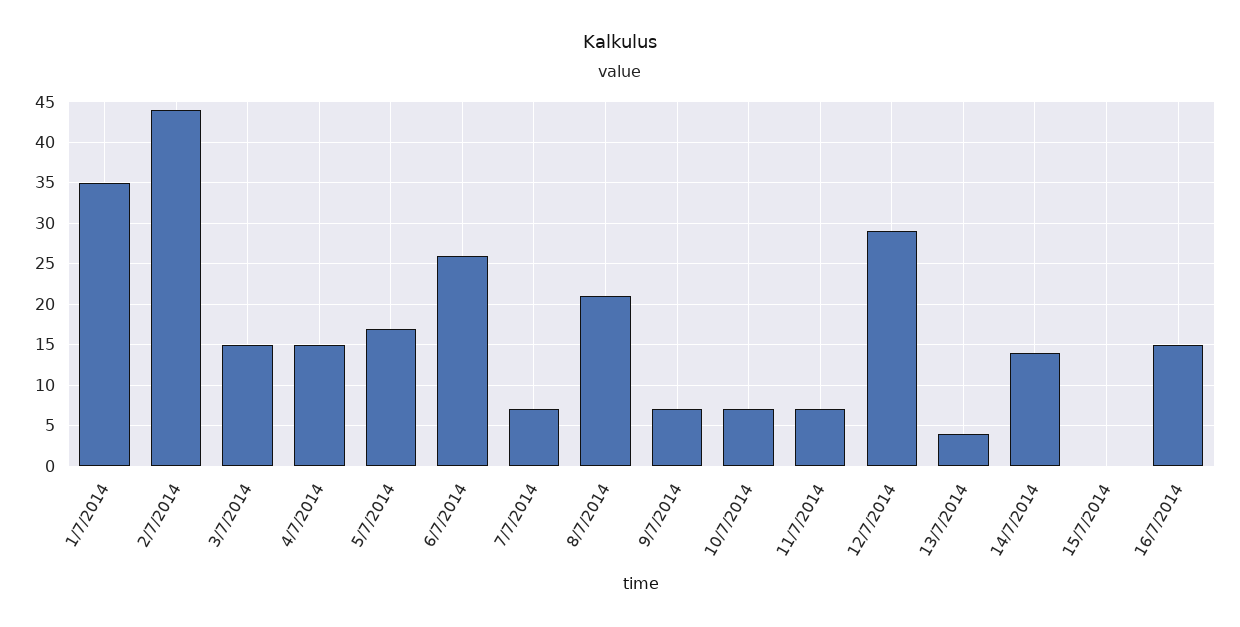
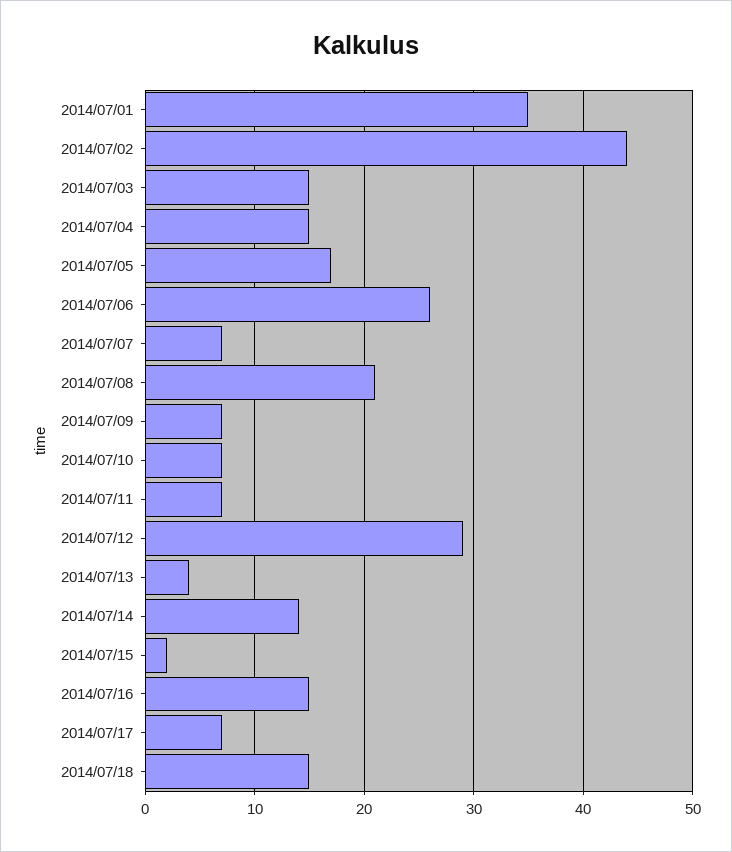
15/7/2014: 0 -> 2
2014/07/17: none -> 7
2014/07/18: none -> 15

